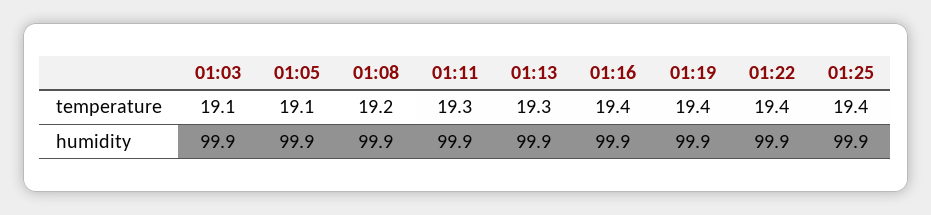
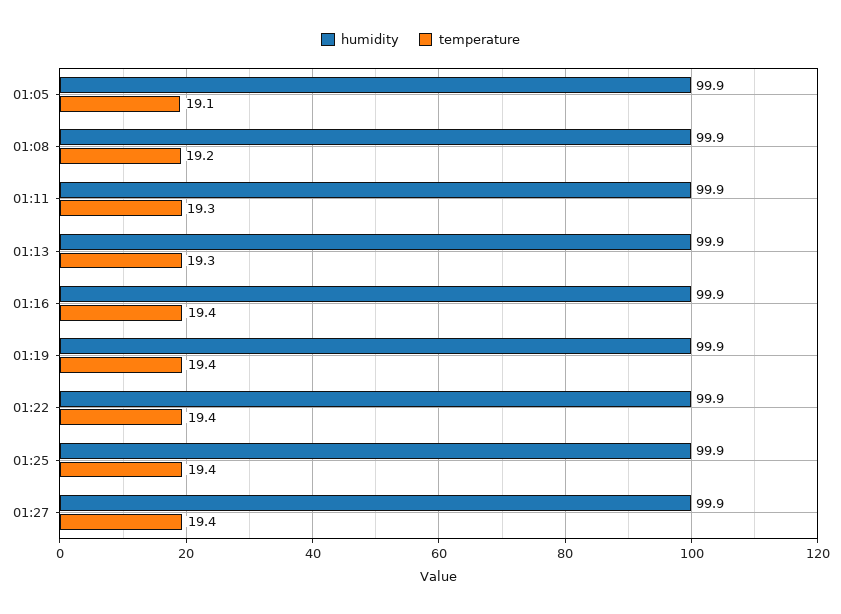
temperature, 01:03: 19.1 -> none
humidity, 01:03: 99.9 -> none
humidity, 01:27: none -> 99.9
temperature, 01:27: none -> 19.4

